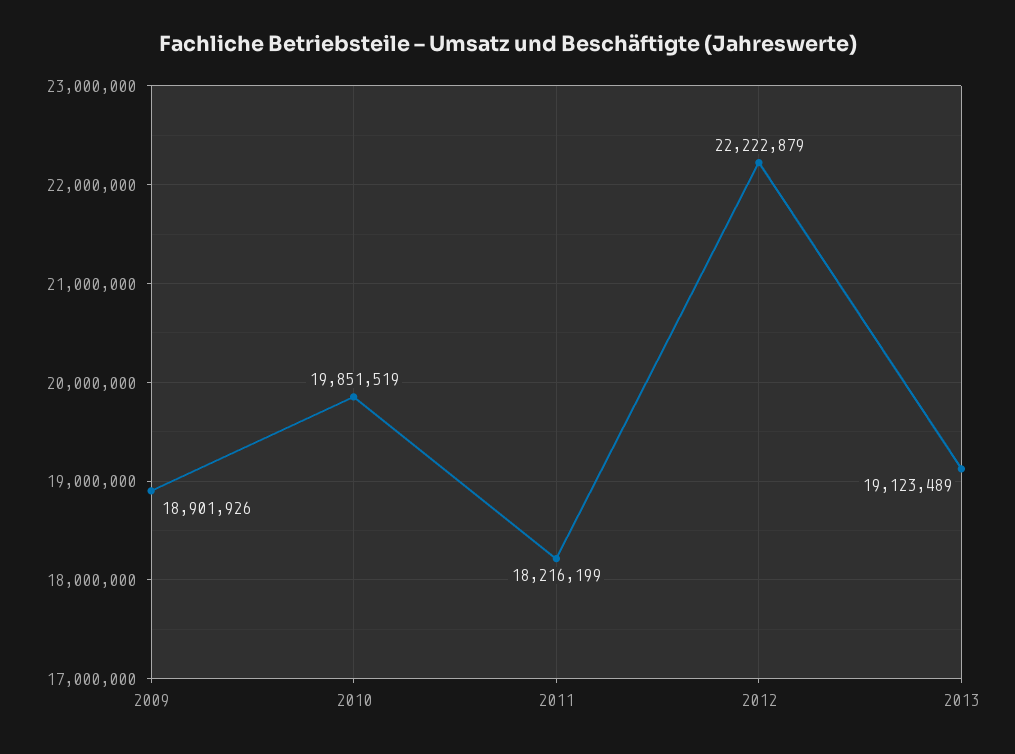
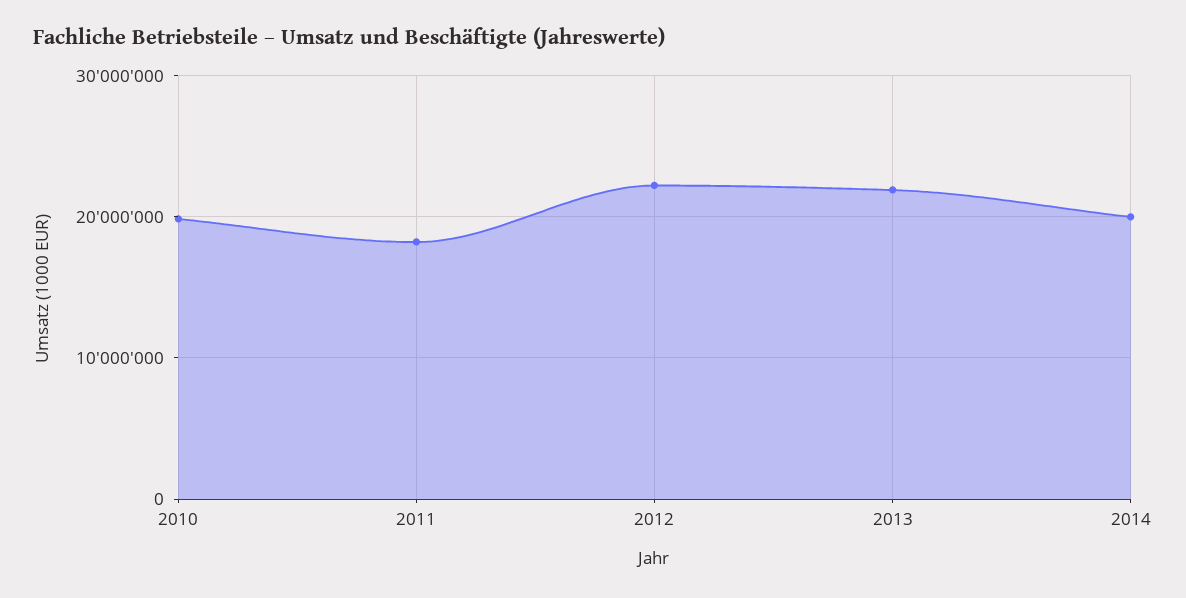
2009: 18901926 -> none
2013: 19123489 -> 22000000
2014: none -> 20000000

